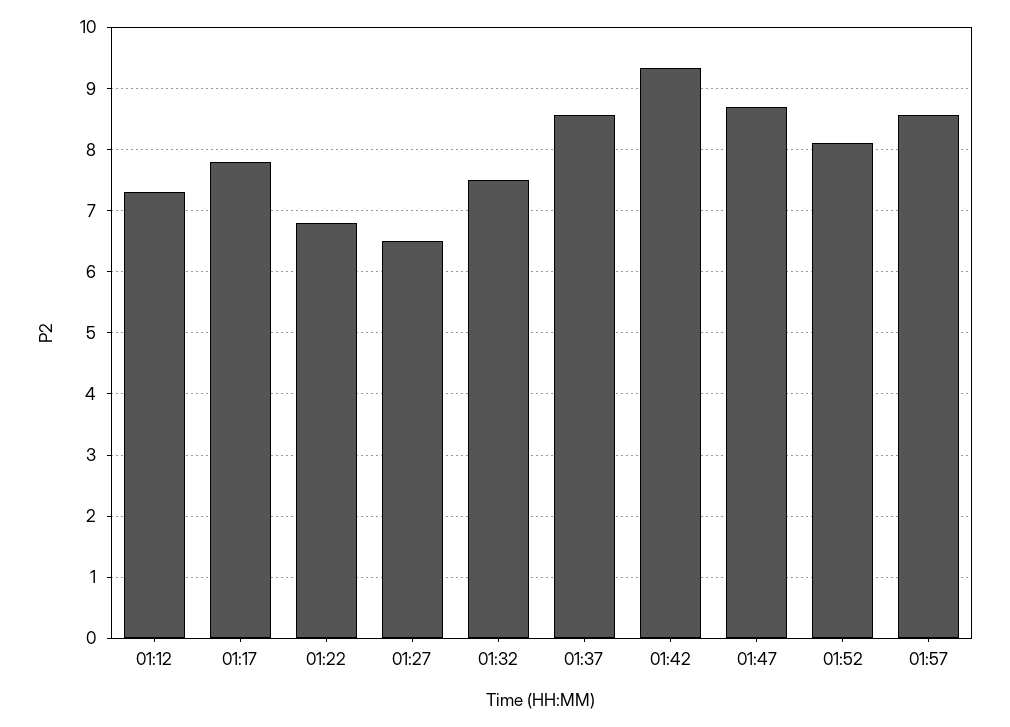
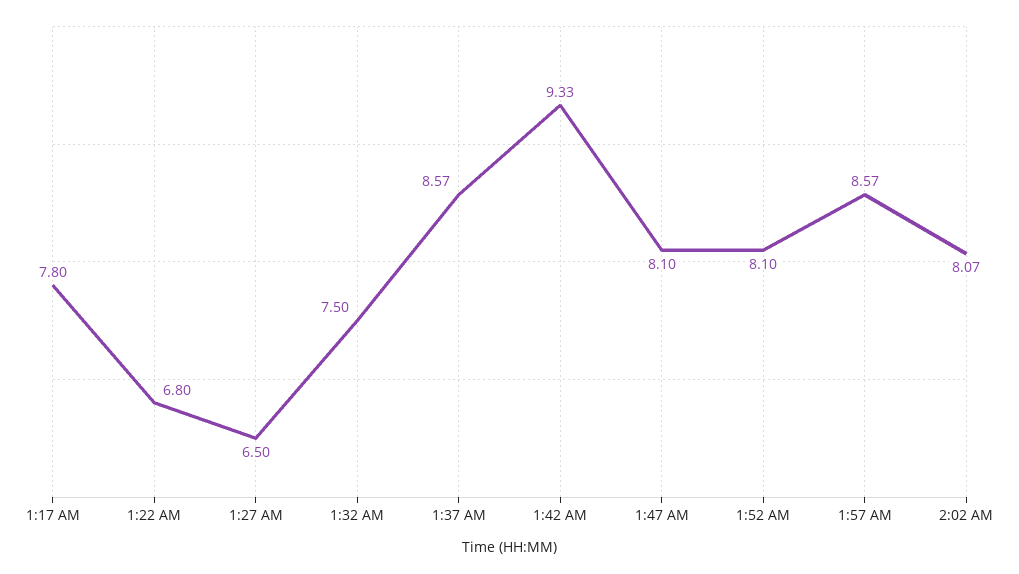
01:12: 7.3 -> none
01:47: 8.7 -> 8.1
2:02 AM: none -> 8.07

